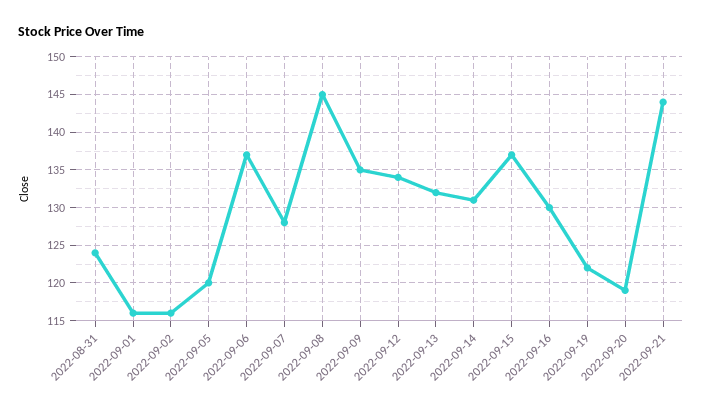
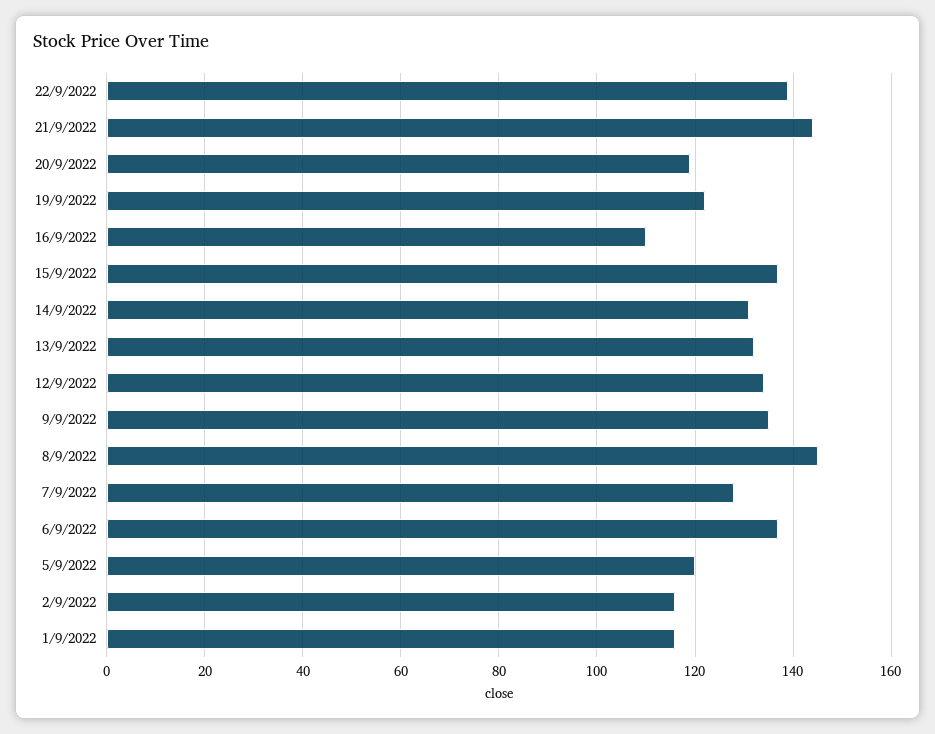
2022-08-31: 124 -> none
2022-09-16: 130 -> 110
22/9/2022: none -> 140

